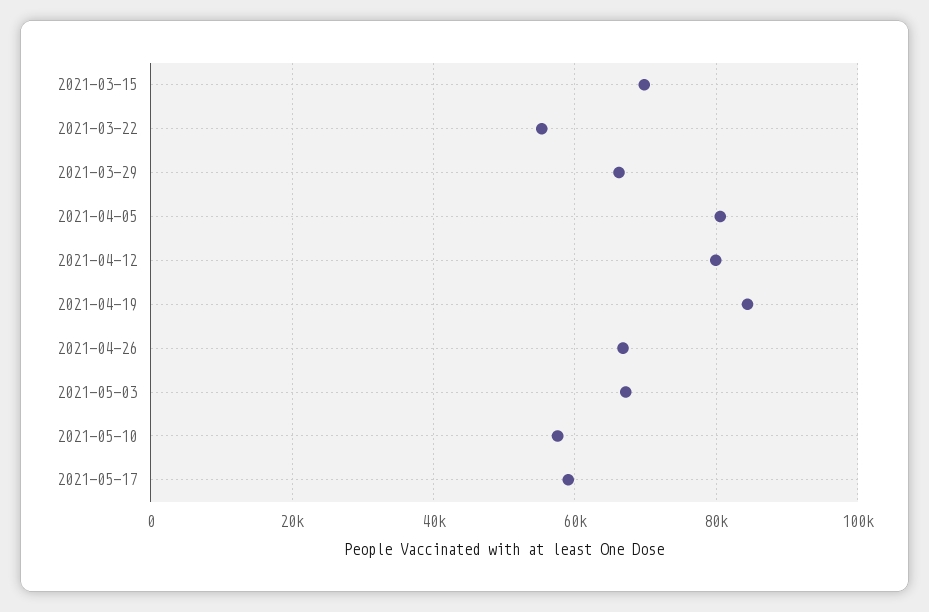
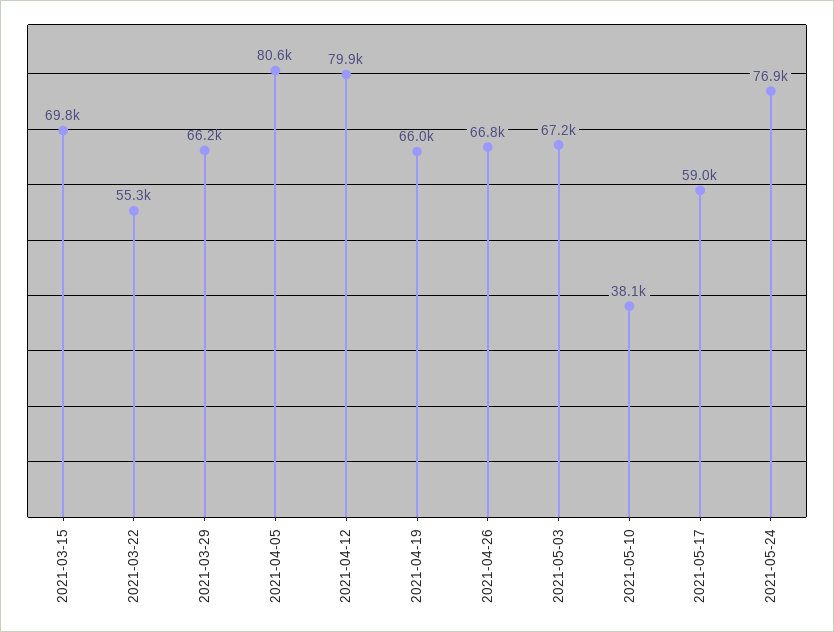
2021-04-19: 84000 -> 66000
2021-05-10: 58000 -> 38100
2021-05-24: none -> 76900

